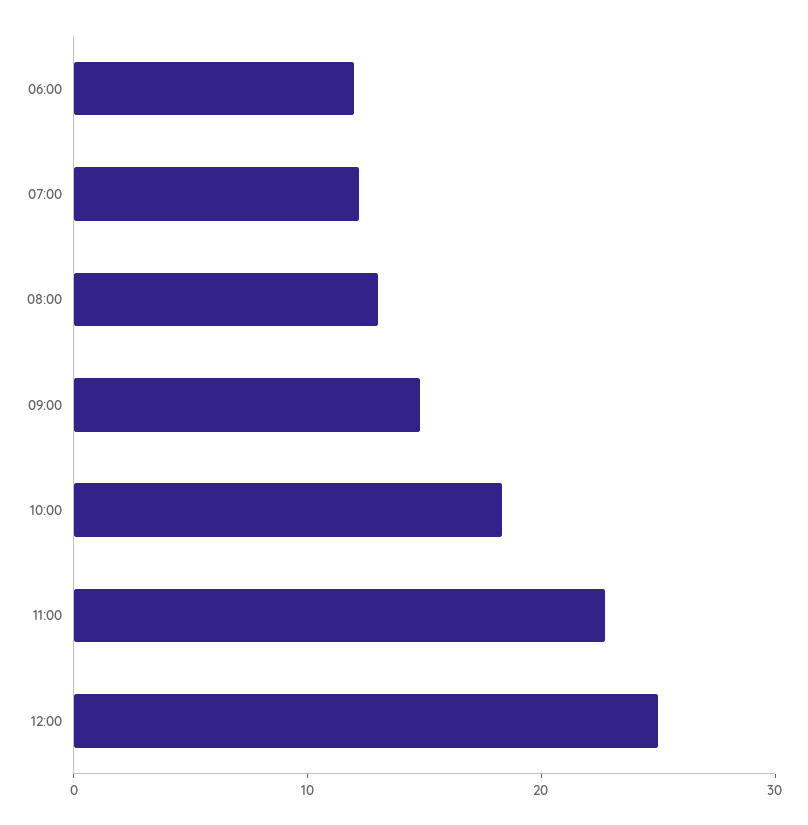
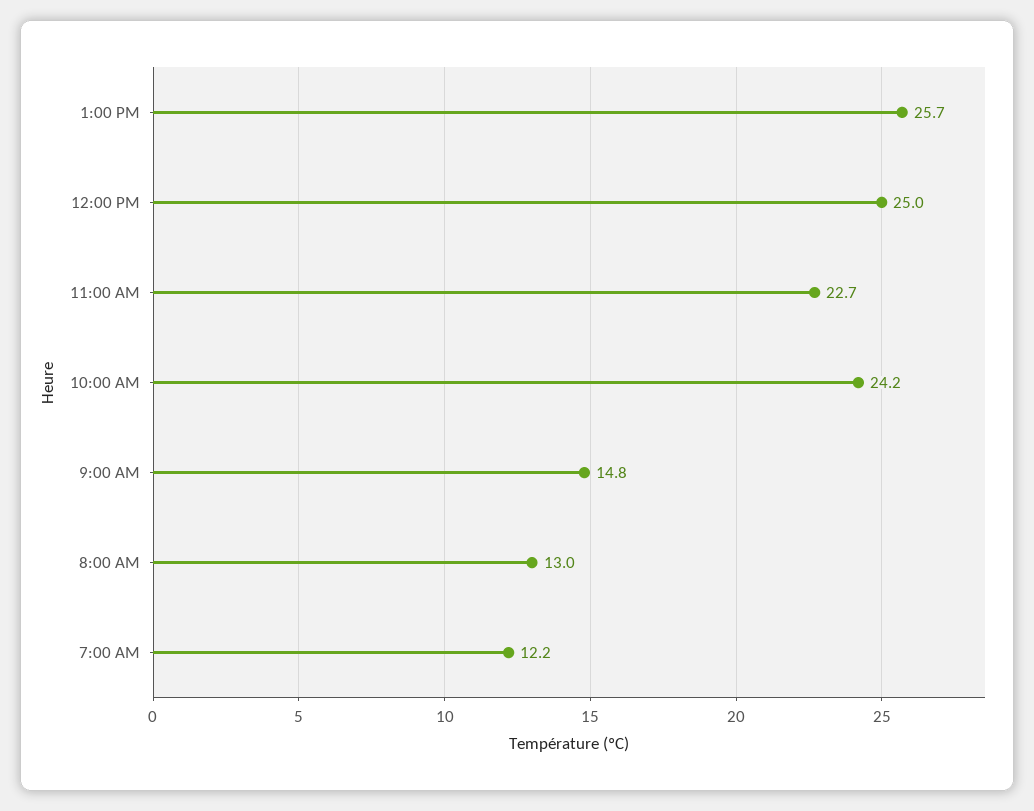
06:00: 12 -> none
10:00: 18 -> 24.2
1:00 PM: none -> 25.7

